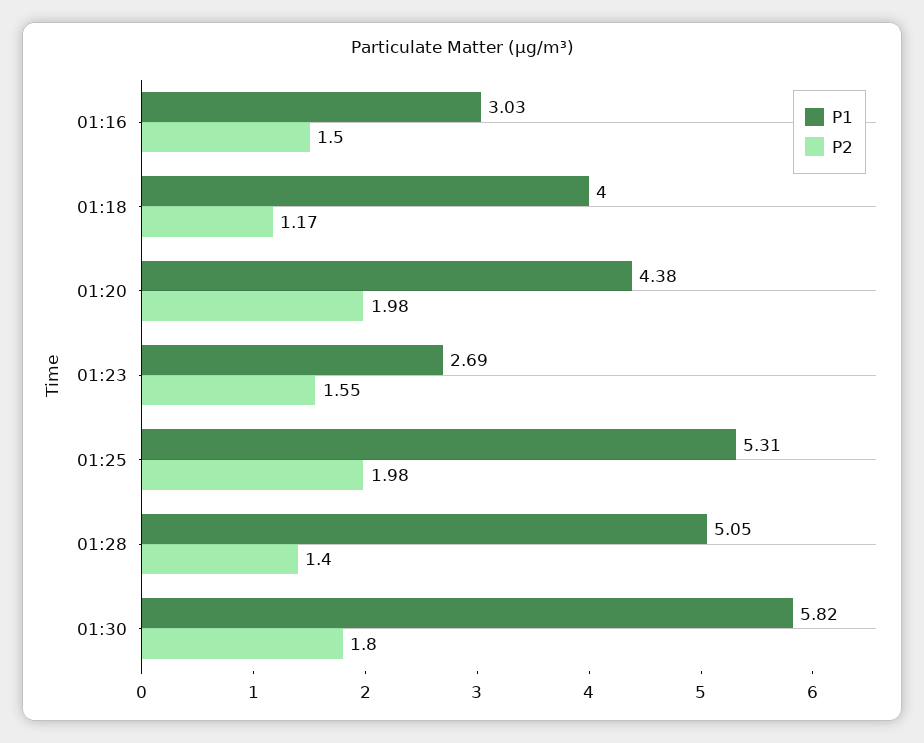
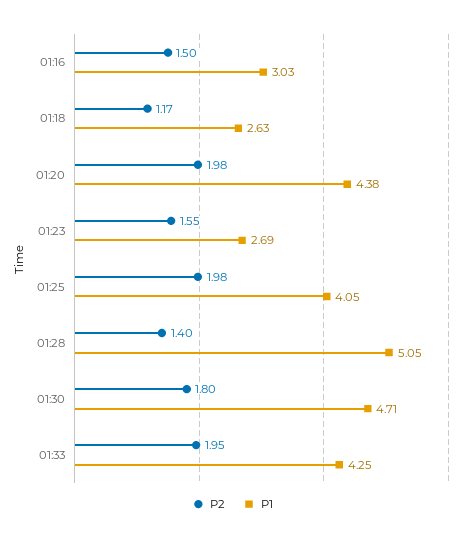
P1, 01:18: 4 -> 2.63
P1, 01:25: 5.31 -> 4.05
P1, 01:30: 5.82 -> 4.71
P2, 01:33: none -> 1.95
P1, 01:33: none -> 4.25

